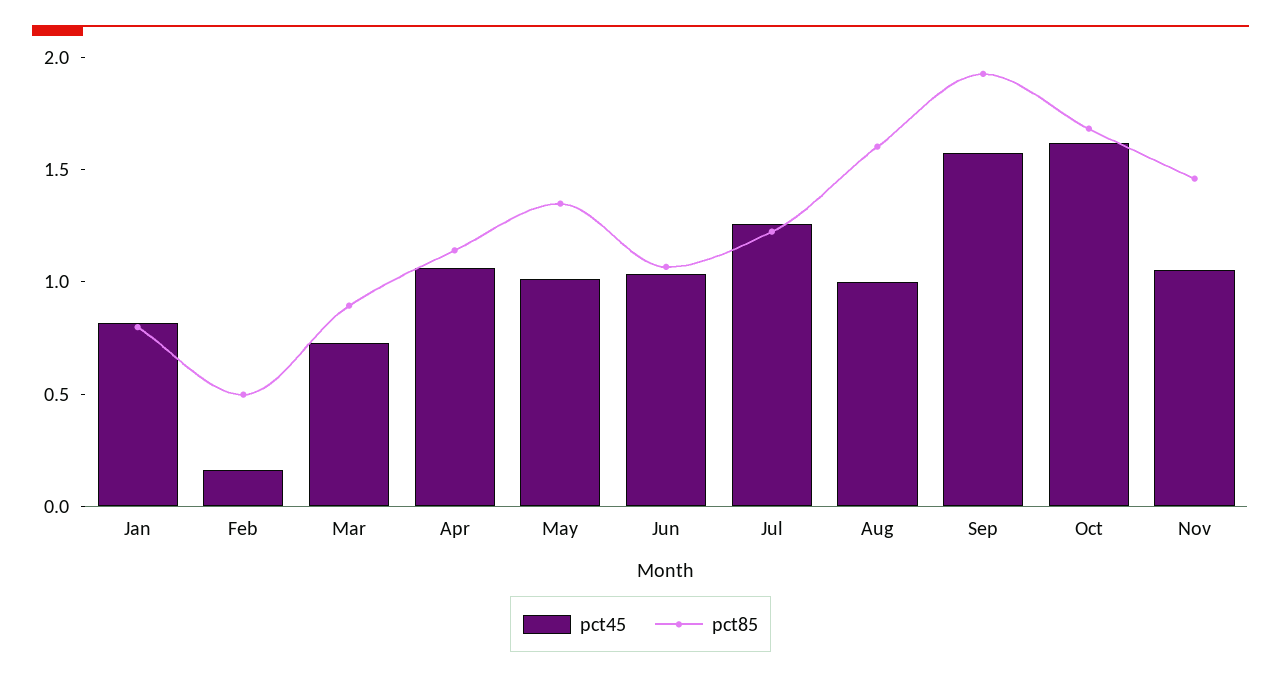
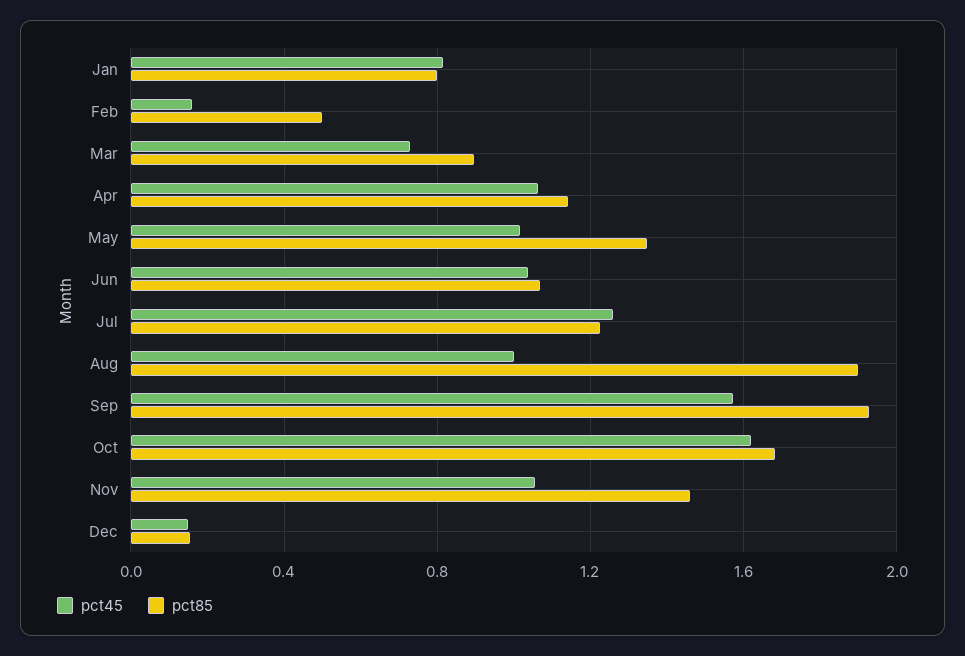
pct85, Aug: 1.6 -> 1.9
pct45, Dec: none -> 0.15
pct85, Dec: none -> 0.15

